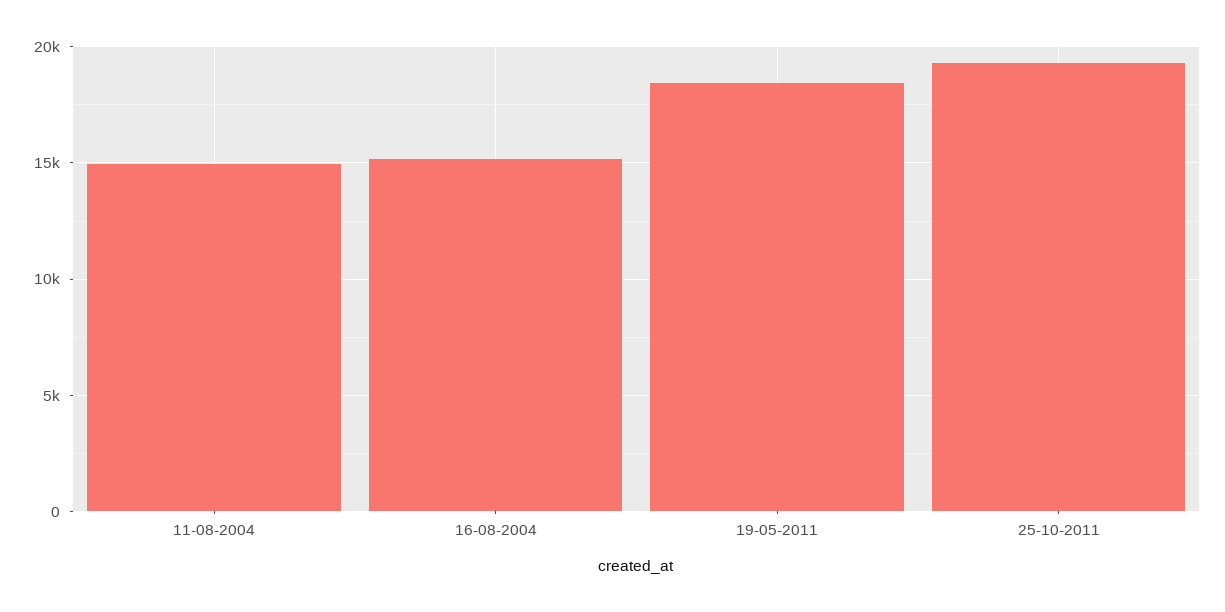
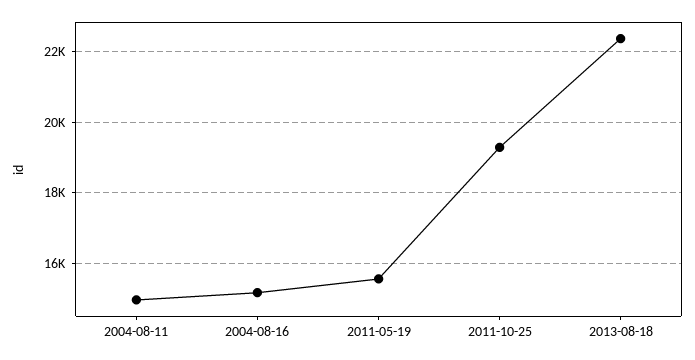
19-05-2011: 18500 -> 15600
2013-08-18: none -> 22400

